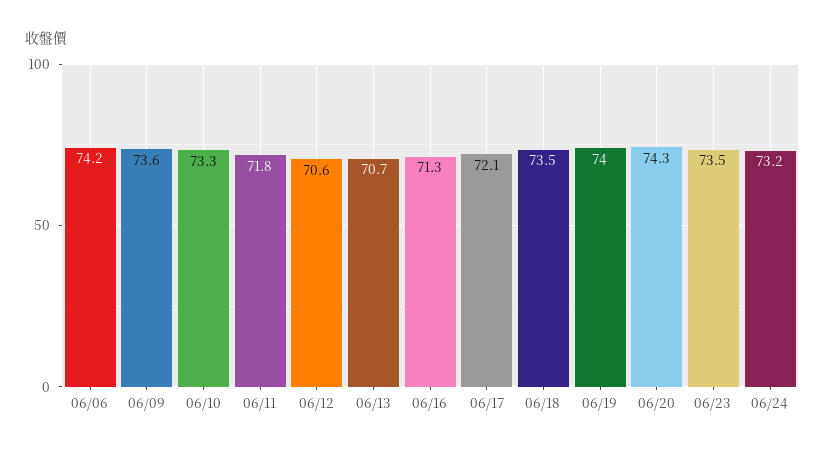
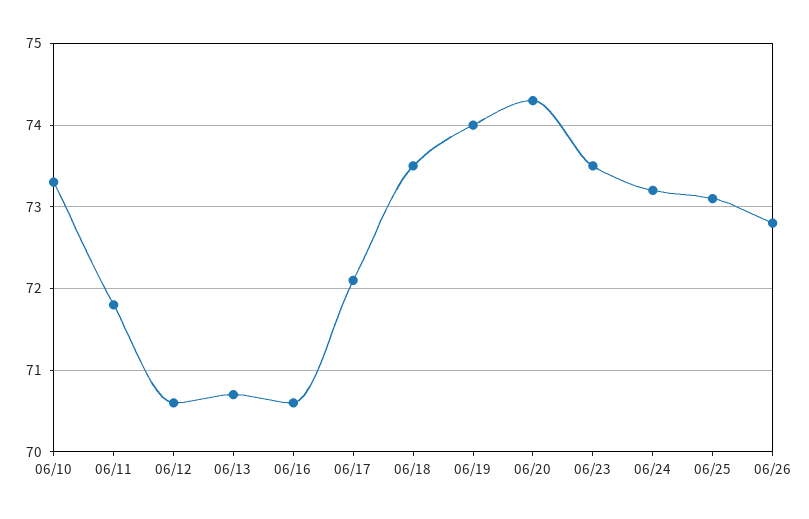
06/06: 74.2 -> none
06/09: 73.6 -> none
06/16: 71.3 -> 70.6
06/25: none -> 73.1
06/26: none -> 72.8

